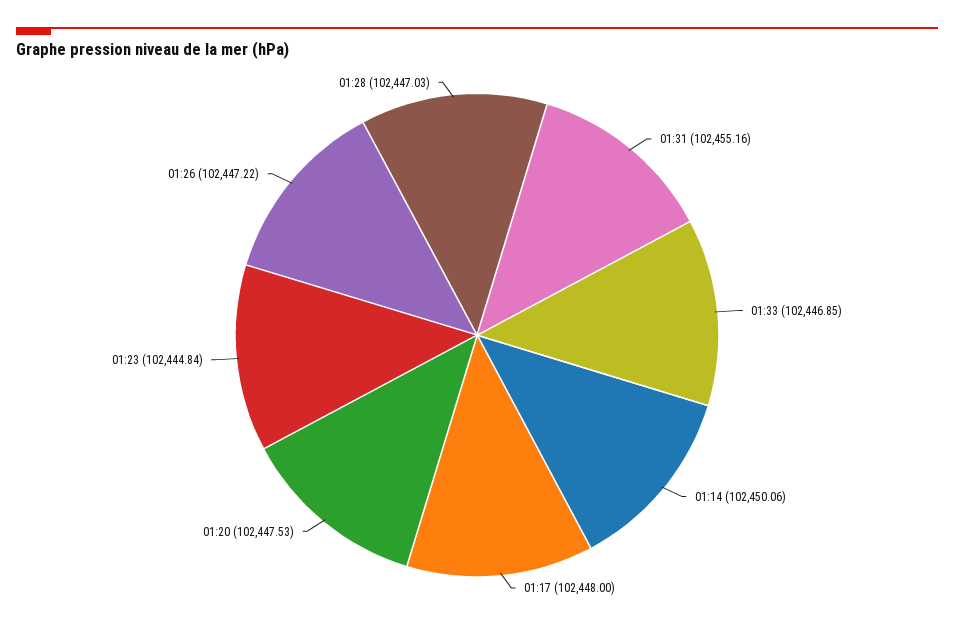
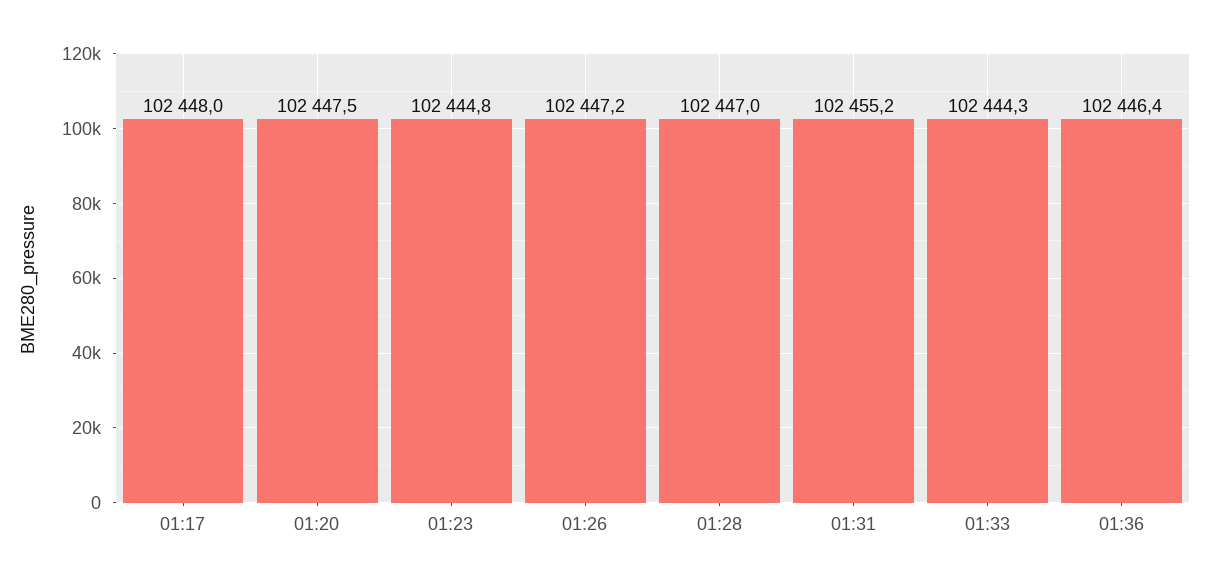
01:33: 102446.85 -> 102444.3
01:14: 102450.06 -> none
01:36: none -> 102446.4

